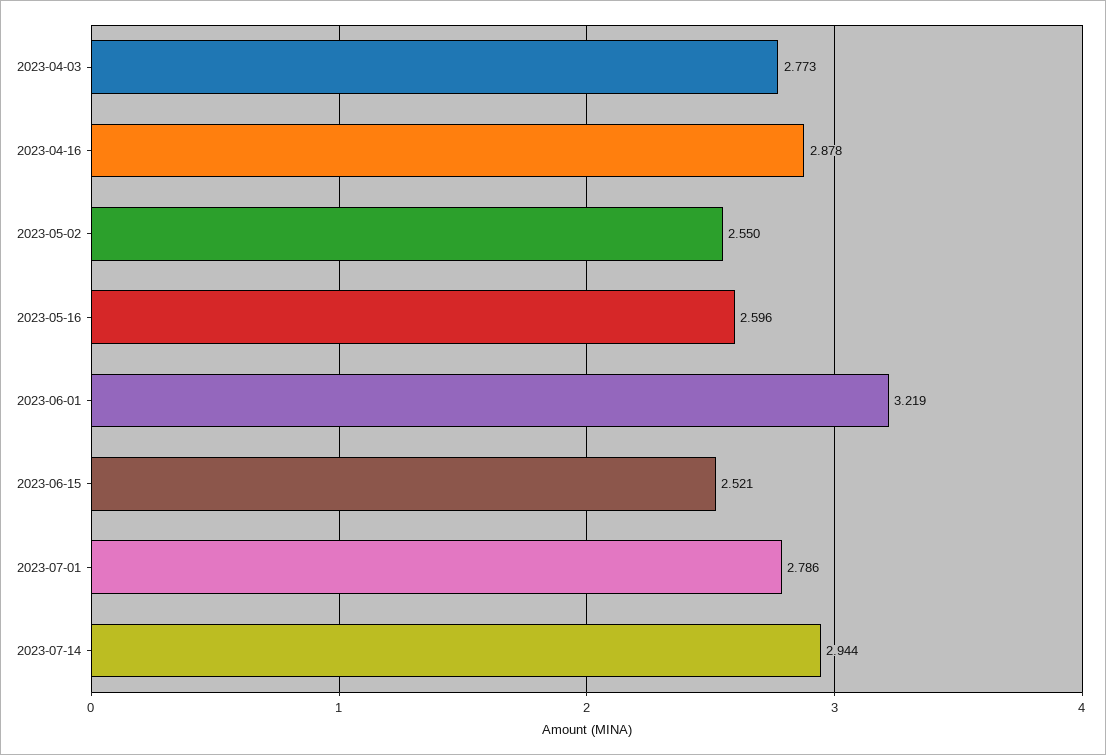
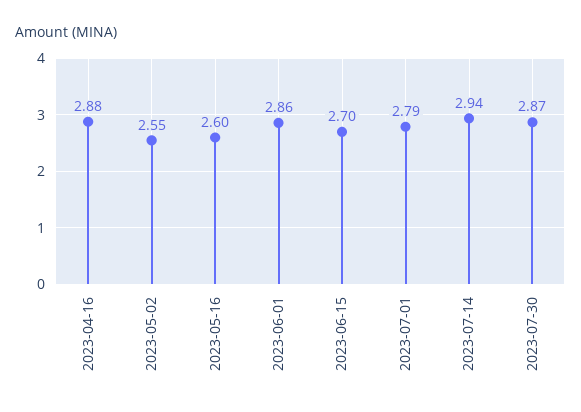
2023-04-03: 2.773 -> none
2023-06-01: 3.219 -> 2.86
2023-06-15: 2.521 -> 2.7
2023-07-30: none -> 2.87

